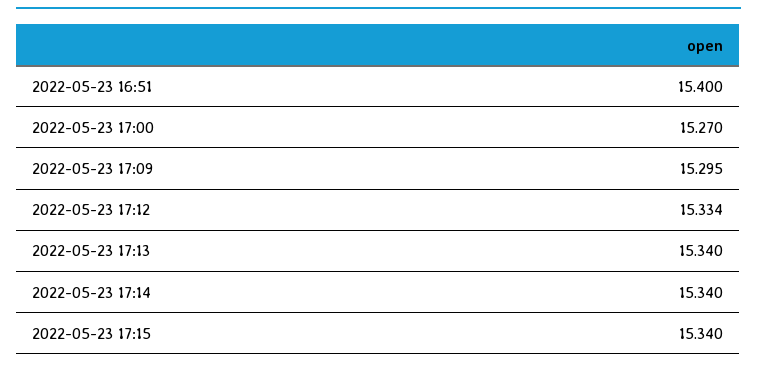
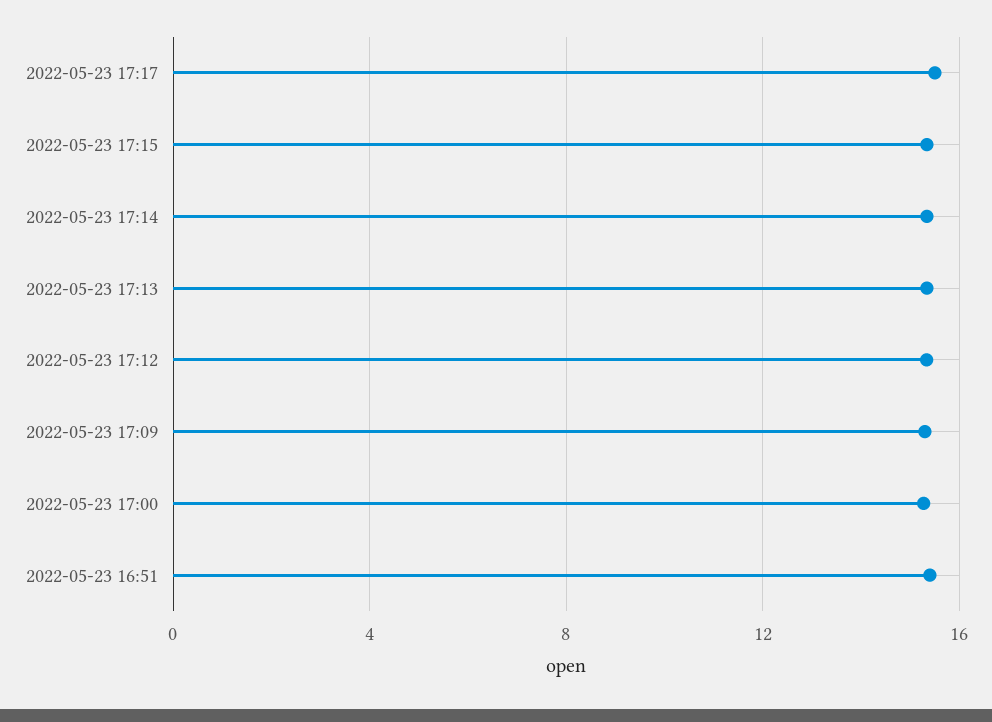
2022-05-23 17:17: none -> 15.5

